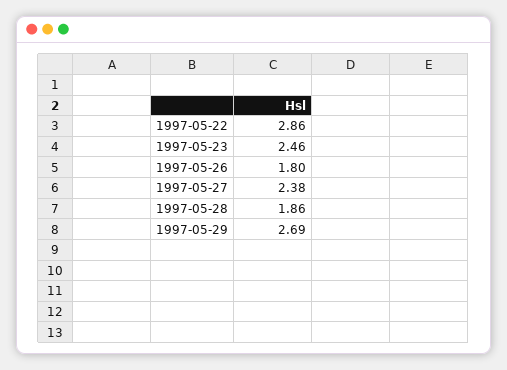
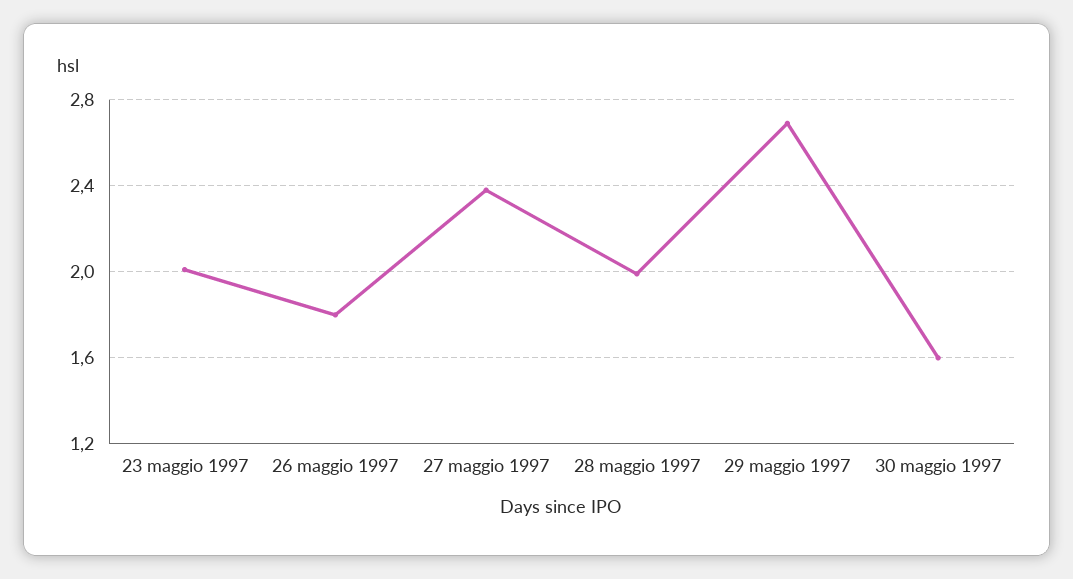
1997-05-22: 2.86 -> none
1997-05-23: 2.46 -> 2
1997-05-28: 1.86 -> 2
30 maggio 1997: none -> 1.6

